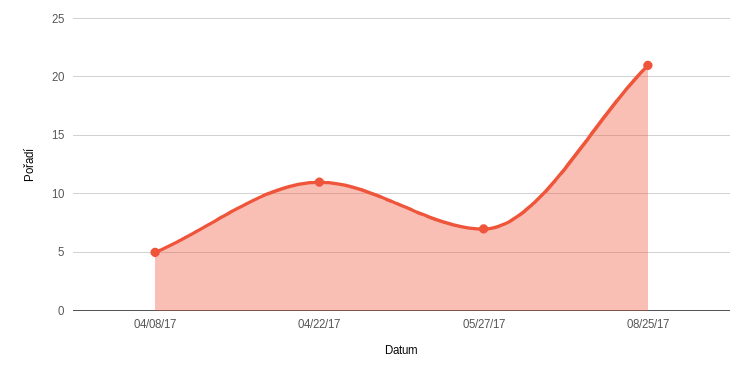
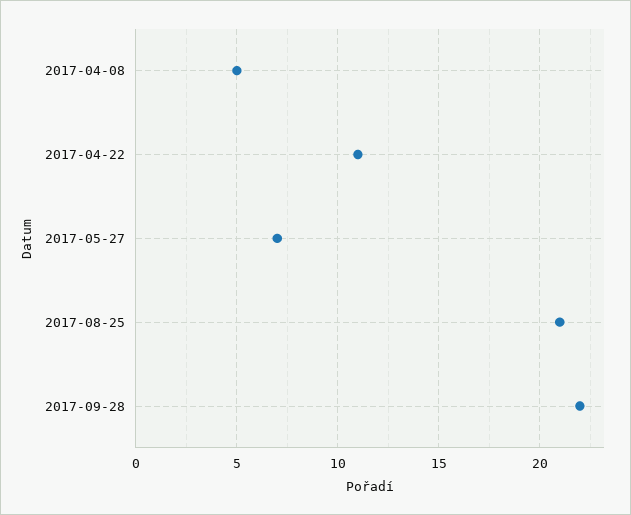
2017-09-28: none -> 22

